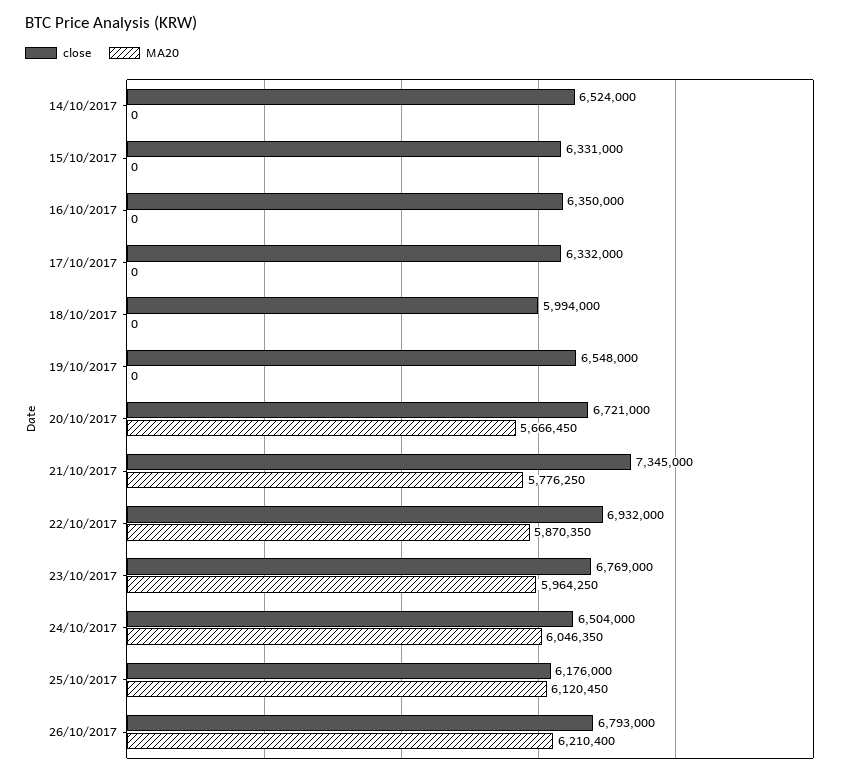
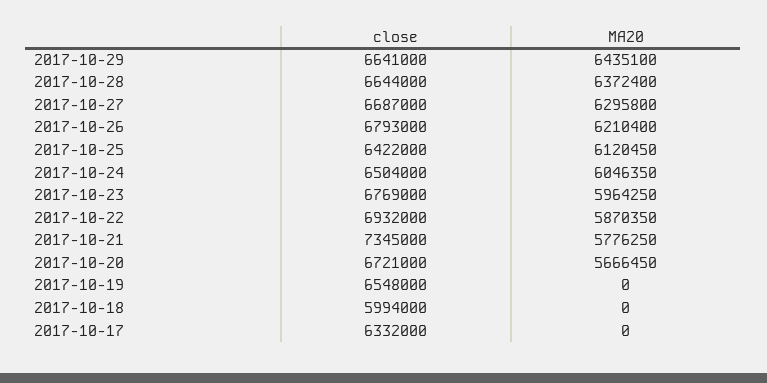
close, 14/10/2017: 6524000 -> none
MA20, 14/10/2017: 0 -> none
close, 15/10/2017: 6331000 -> none
MA20, 15/10/2017: 0 -> none
close, 16/10/2017: 6350000 -> none
MA20, 16/10/2017: 0 -> none
close, 25/10/2017: 6176000 -> 6422000
close, 2017-10-29: none -> 6641000
MA20, 2017-10-29: none -> 6435100
close, 2017-10-28: none -> 6644000
MA20, 2017-10-28: none -> 6372400
close, 2017-10-27: none -> 6687000
MA20, 2017-10-27: none -> 6295800

